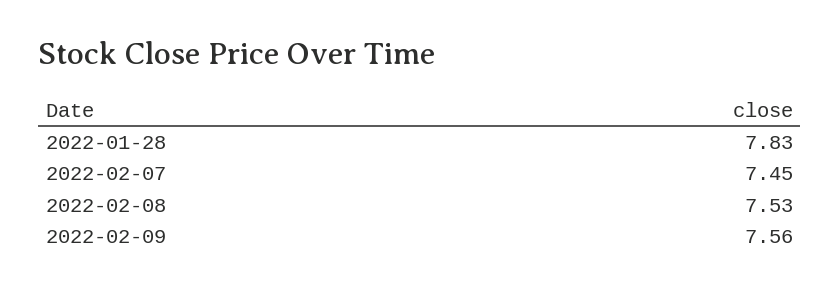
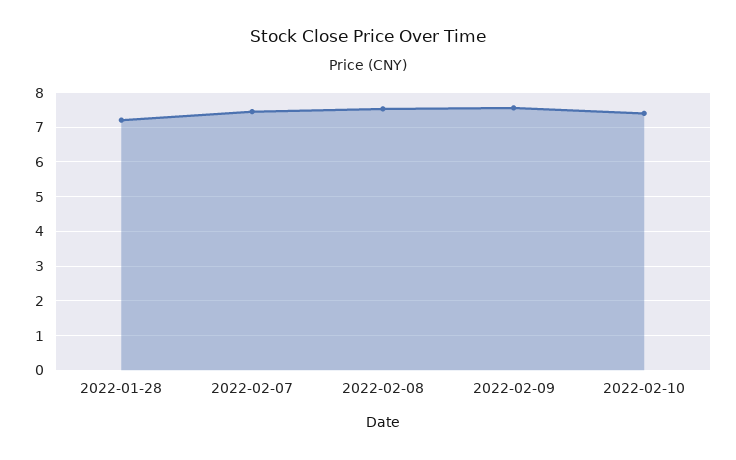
2022-01-28: 7.83 -> 7.2
2022-02-10: none -> 7.4

